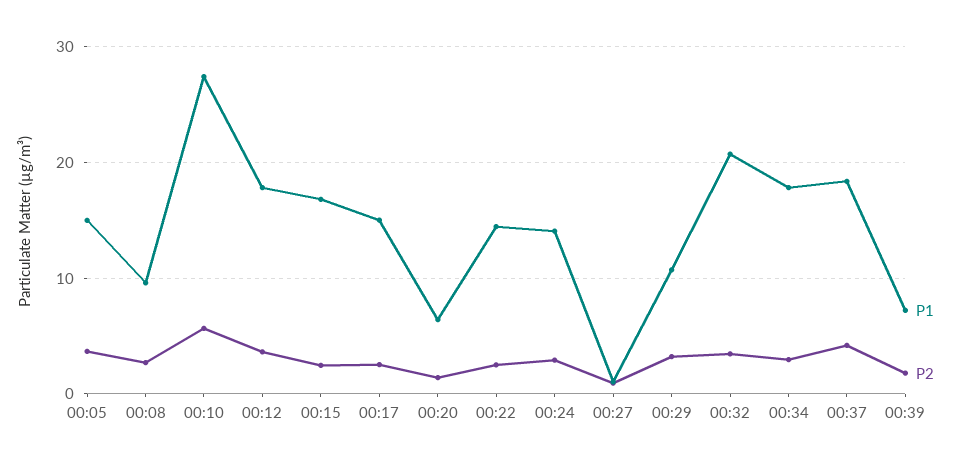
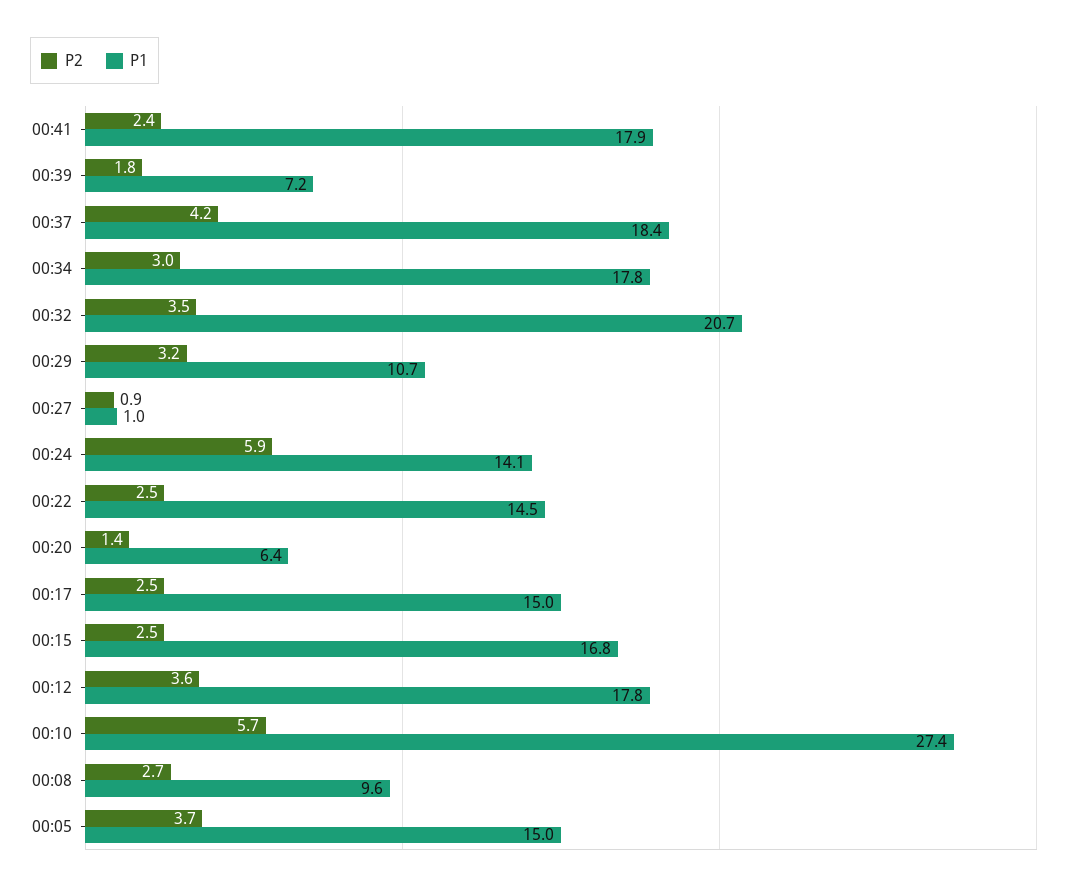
P2, 00:24: 3 -> 5.9
P2, 00:41: none -> 2.4
P1, 00:41: none -> 17.9

